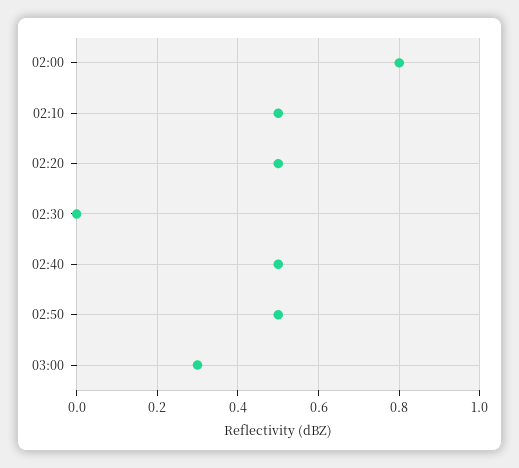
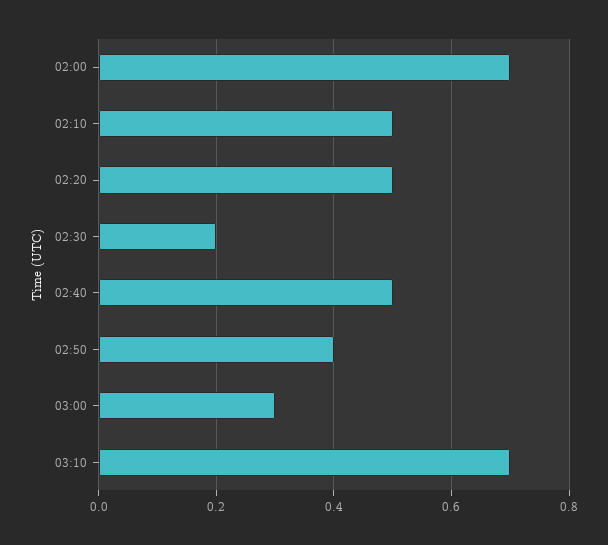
02:00: 0.8 -> 0.7
02:30: 0 -> 0.2
02:50: 0.5 -> 0.4
03:10: none -> 0.7

